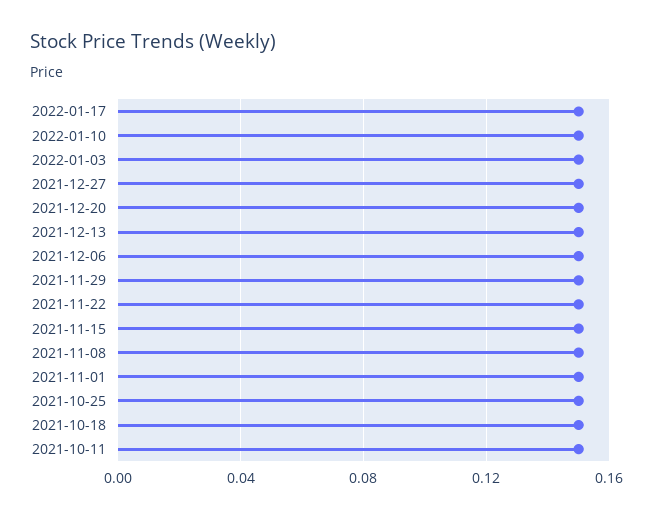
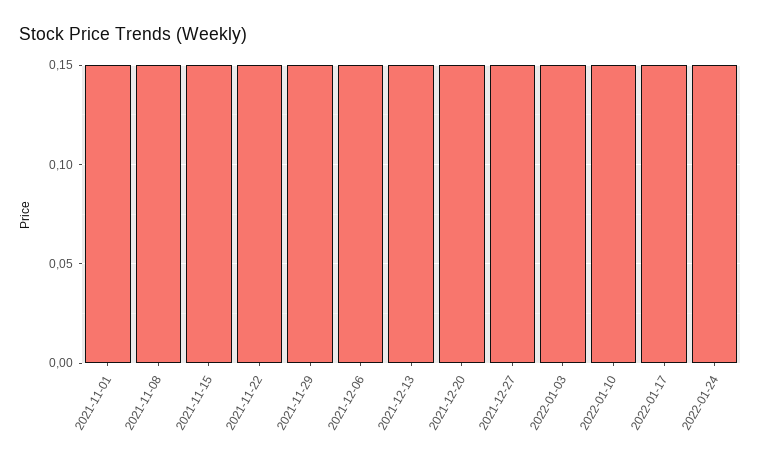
2021-10-25: 0.15 -> none
2021-10-18: 0.15 -> none
2021-10-11: 0.15 -> none
2022-01-24: none -> 0.15

